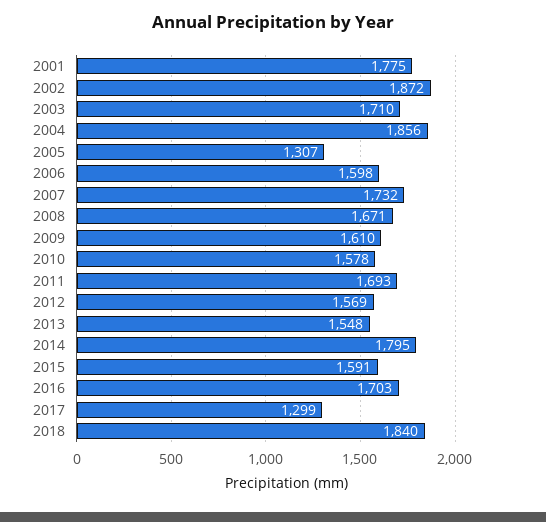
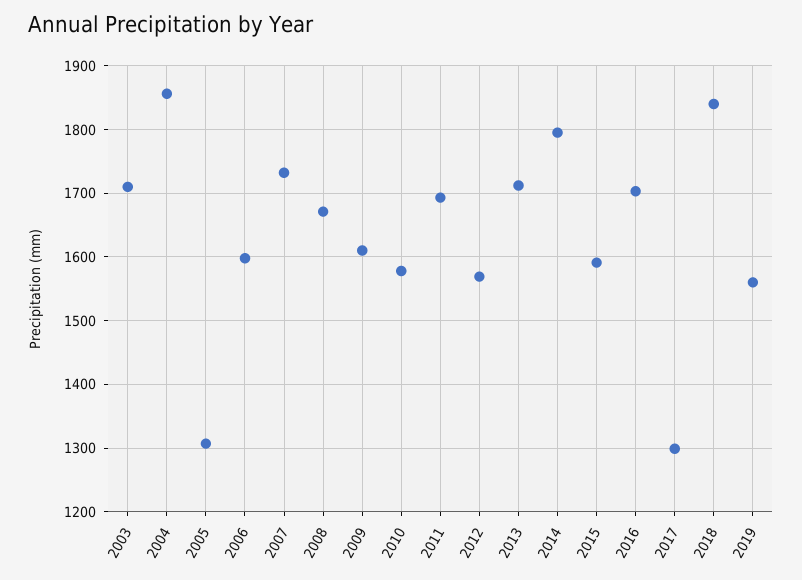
2001: 1775 -> none
2002: 1872 -> none
2013: 1548 -> 1710
2019: none -> 1560

